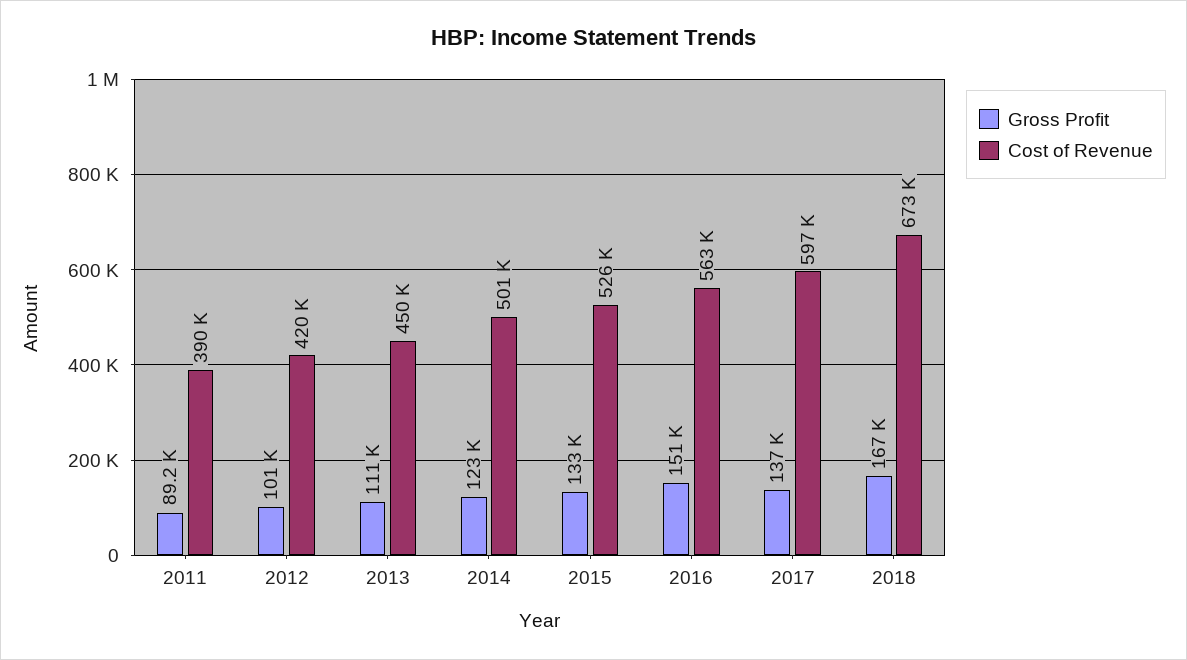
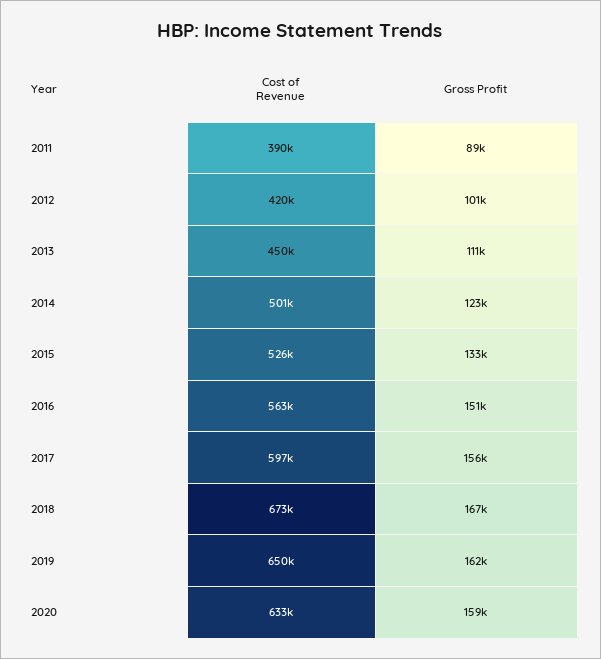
Gross Profit, 2017: 137000 -> 156000
Cost of Revenue, 2019: none -> 650000
Gross Profit, 2019: none -> 162000
Cost of Revenue, 2020: none -> 633000
Gross Profit, 2020: none -> 159000

